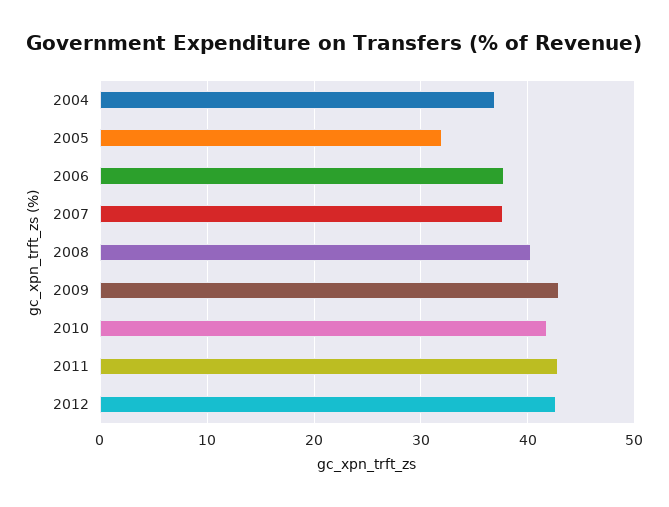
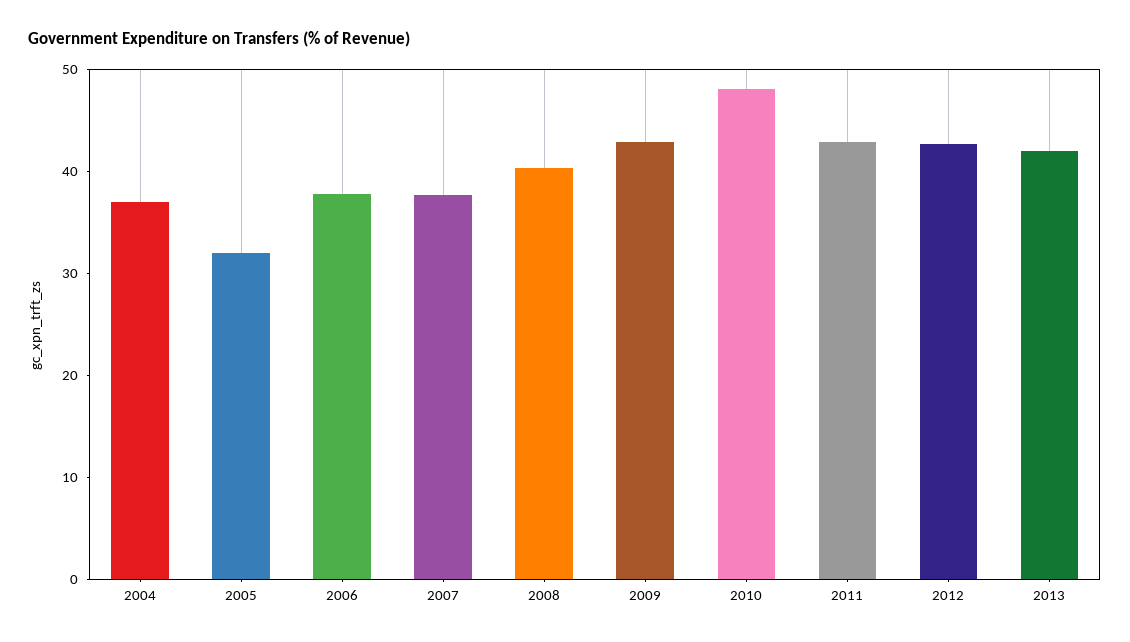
2010: 42 -> 48
2013: none -> 42

